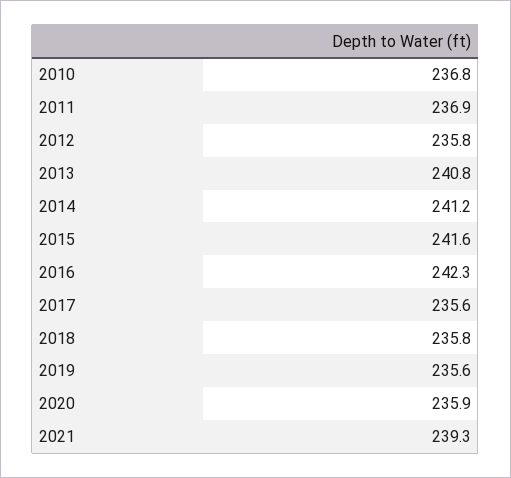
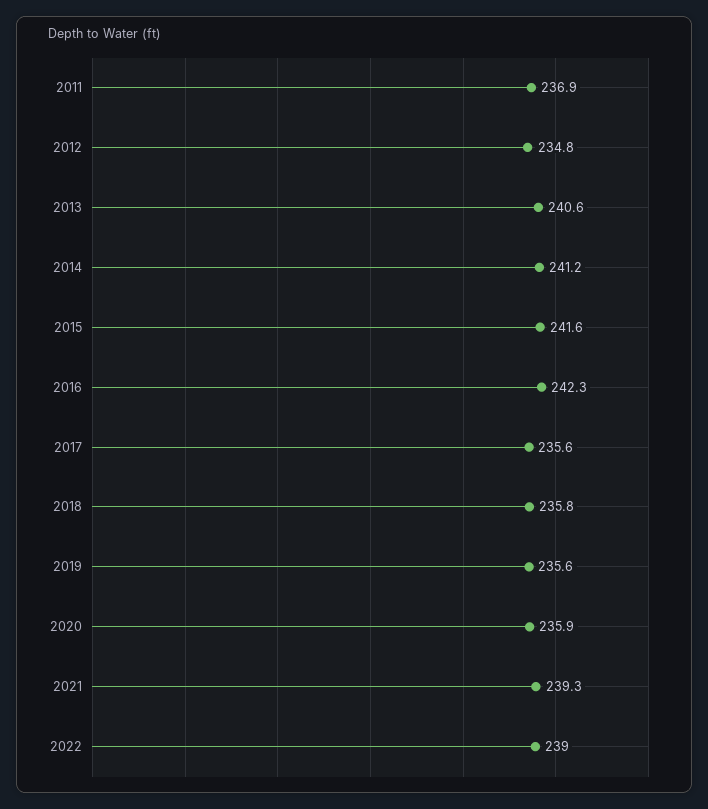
2010: 236.8 -> none
2012: 235.8 -> 234.8
2013: 240.8 -> 240.6
2022: none -> 239

